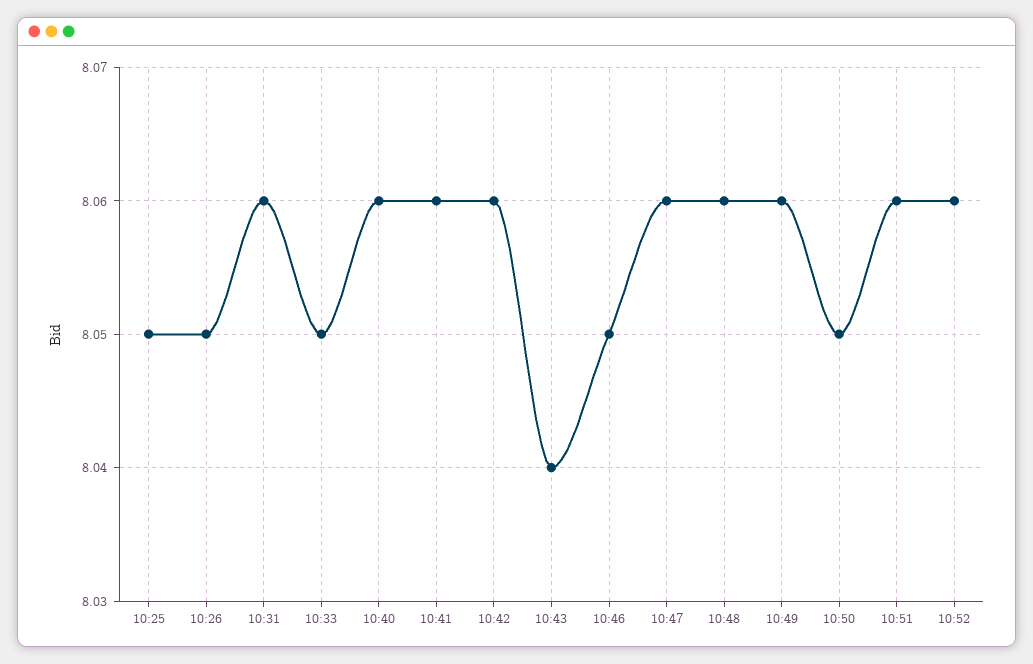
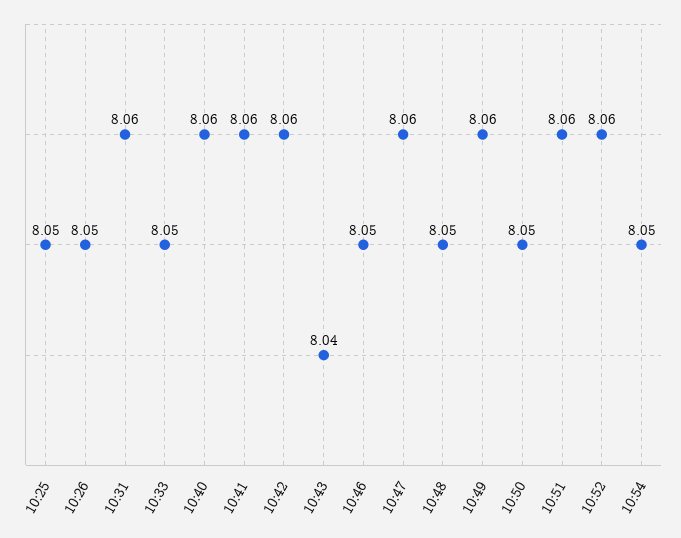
10:48: 8.06 -> 8.05
10:54: none -> 8.05

